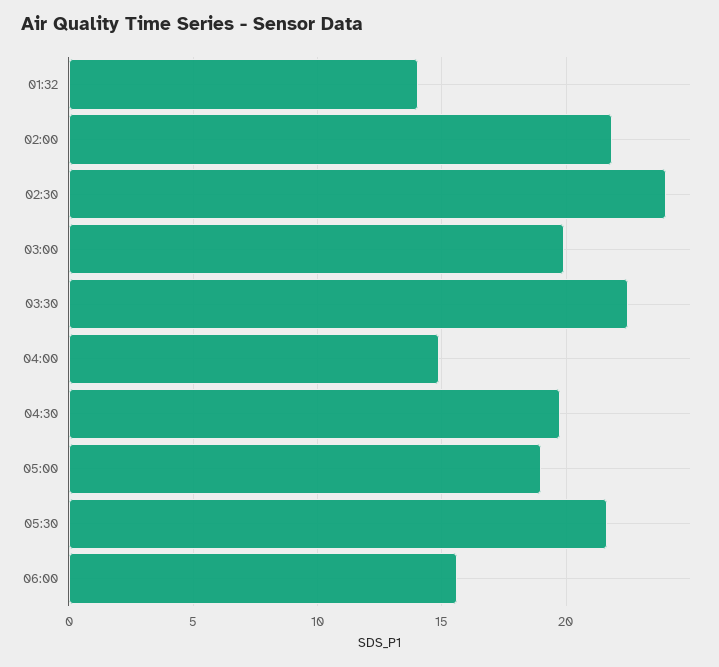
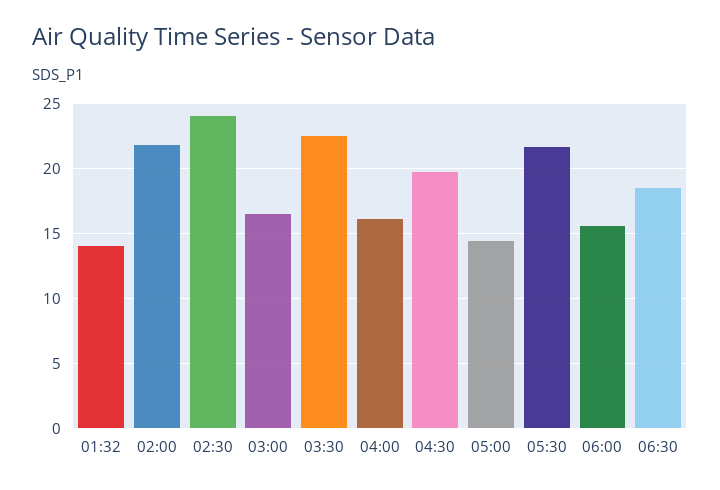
03:00: 20 -> 16.5
04:00: 15 -> 16
05:00: 19 -> 14.5
06:30: none -> 18.5

